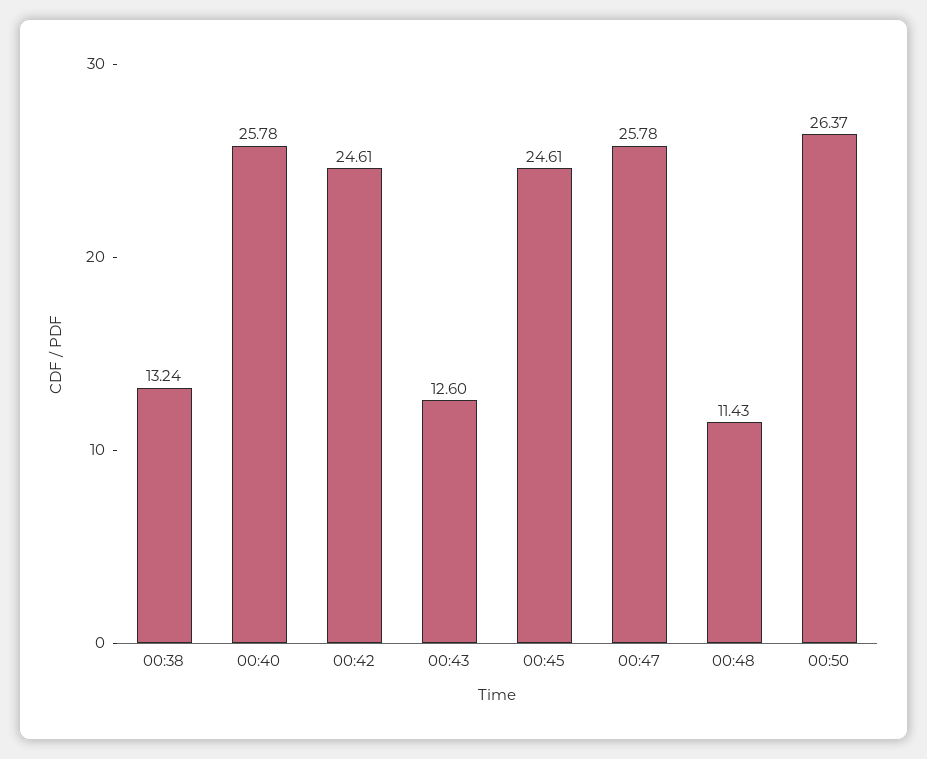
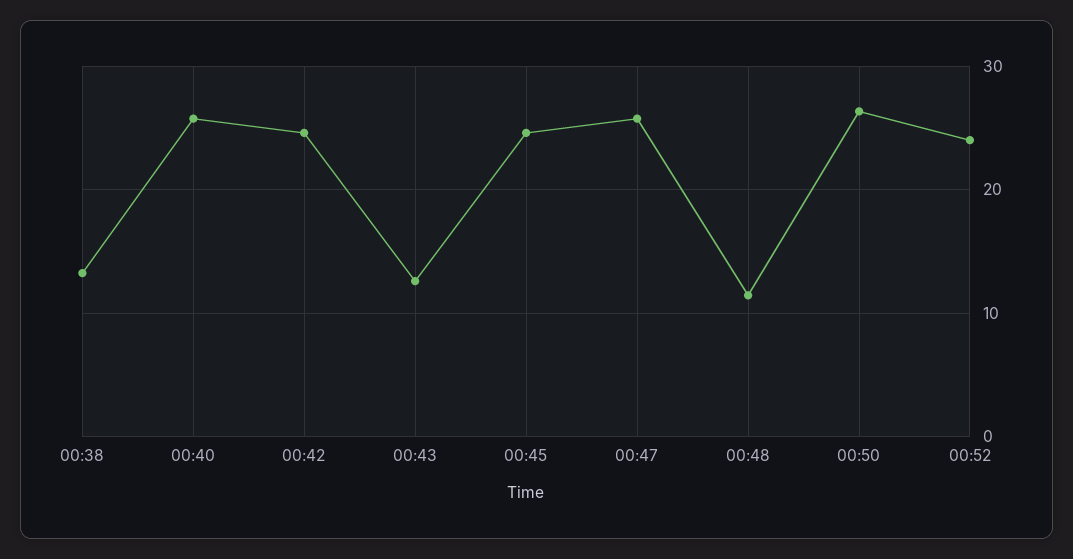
00:52: none -> 24

